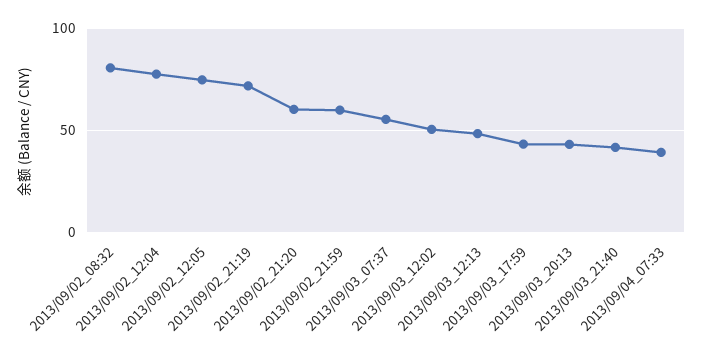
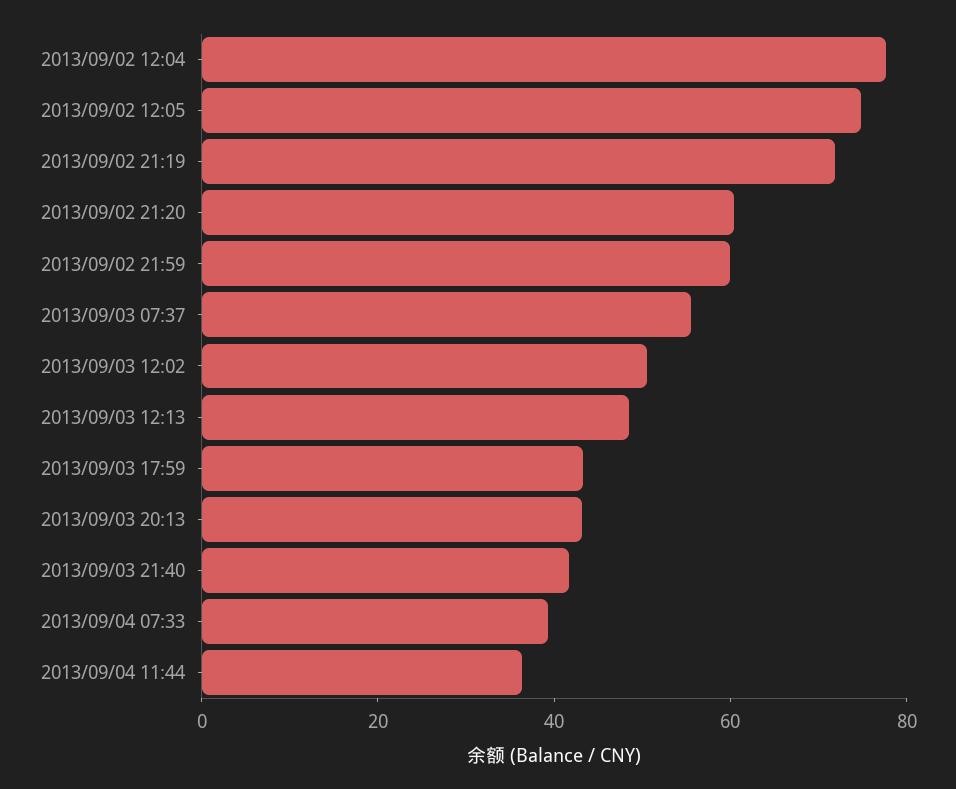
2013/09/02_08:32: 80 -> none
2013/09/04 11:44: none -> 35

